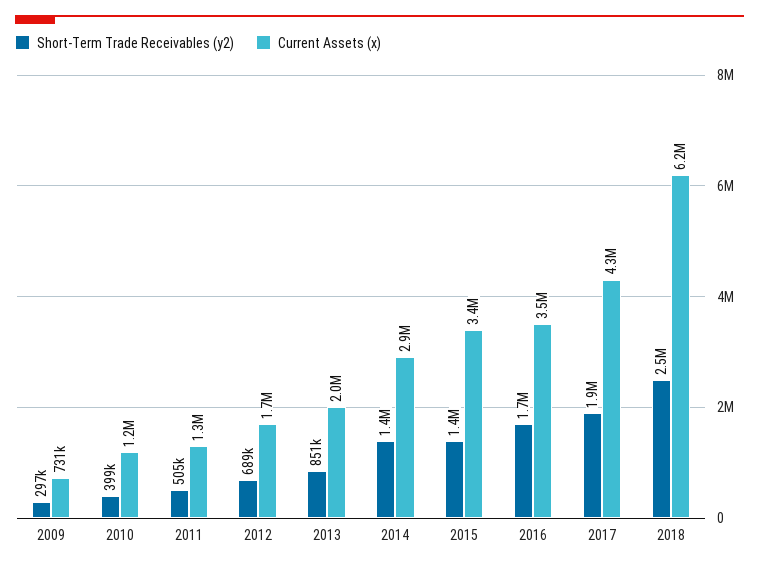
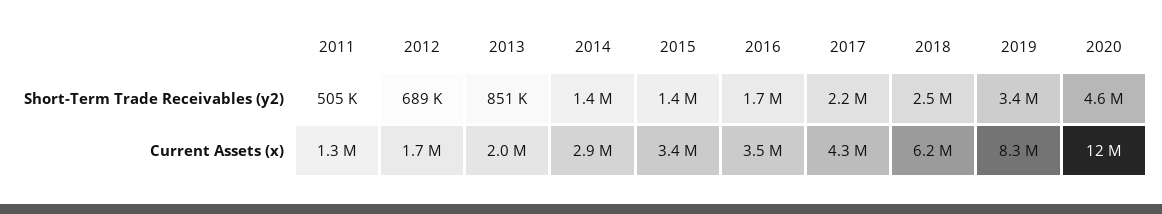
Short-Term Trade Receivables (y2), 2009: 297000 -> none
Current Assets (x), 2009: 731000 -> none
Short-Term Trade Receivables (y2), 2010: 399000 -> none
Current Assets (x), 2010: 1200000 -> none
Short-Term Trade Receivables (y2), 2017: 1900000 -> 2200000
Short-Term Trade Receivables (y2), 2019: none -> 3400000
Short-Term Trade Receivables (y2), 2020: none -> 4600000
Current Assets (x), 2019: none -> 8300000
Current Assets (x), 2020: none -> 12000000

